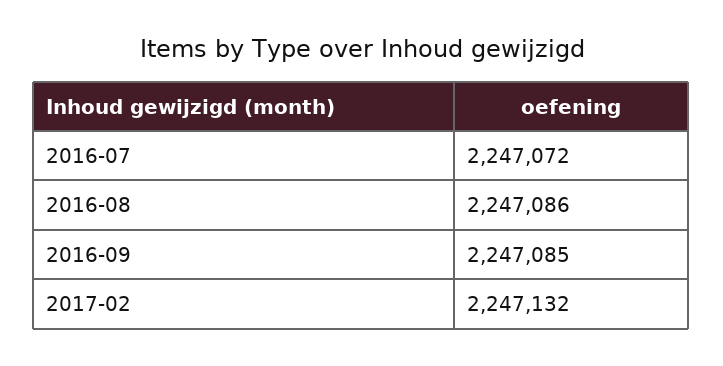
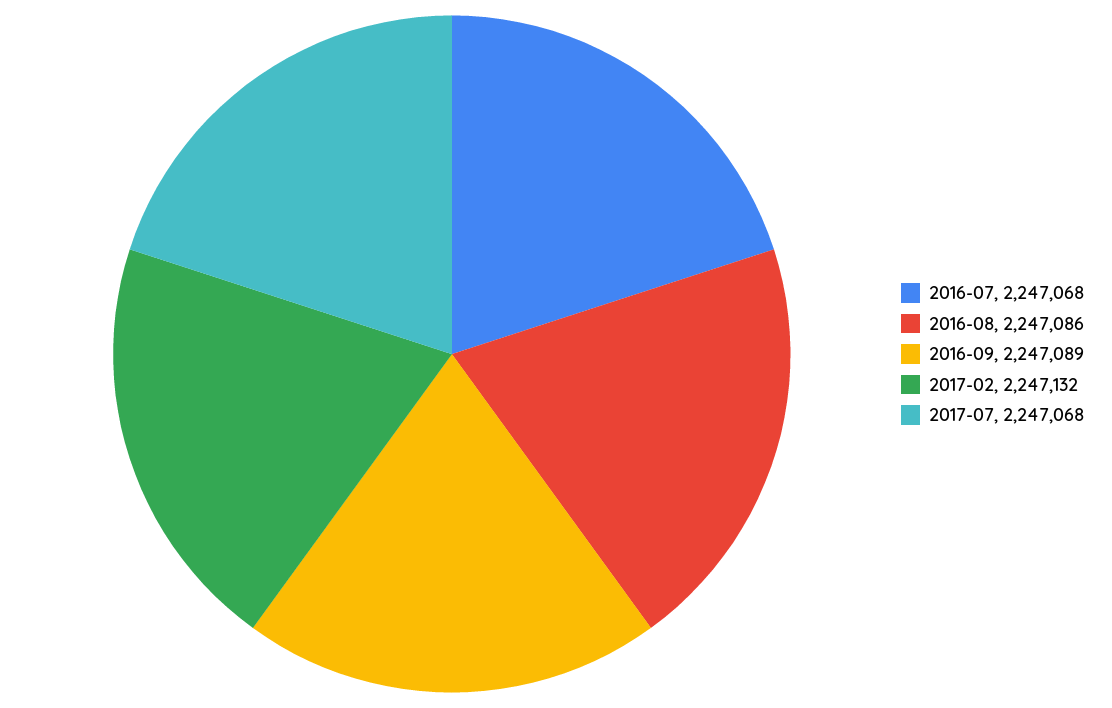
2016-07: 2247072 -> 2247068
2016-09: 2247085 -> 2247089
2017-07: none -> 2247068

